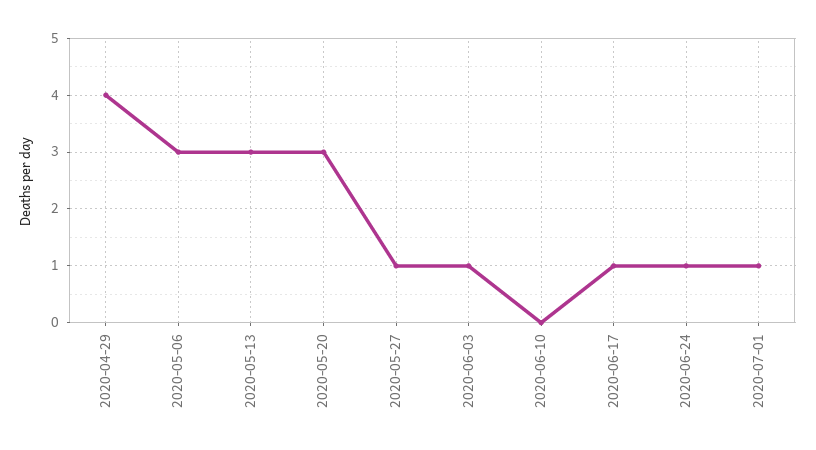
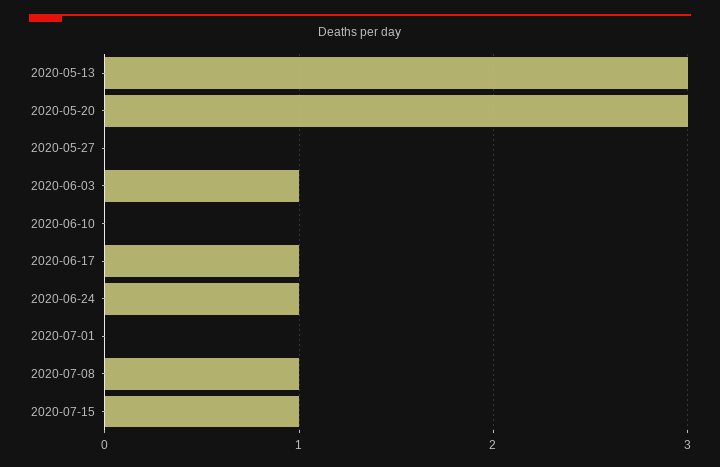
2020-04-29: 4 -> none
2020-05-06: 3 -> none
2020-05-27: 1 -> 0
2020-07-01: 1 -> 0
2020-07-08: none -> 1
2020-07-15: none -> 1

